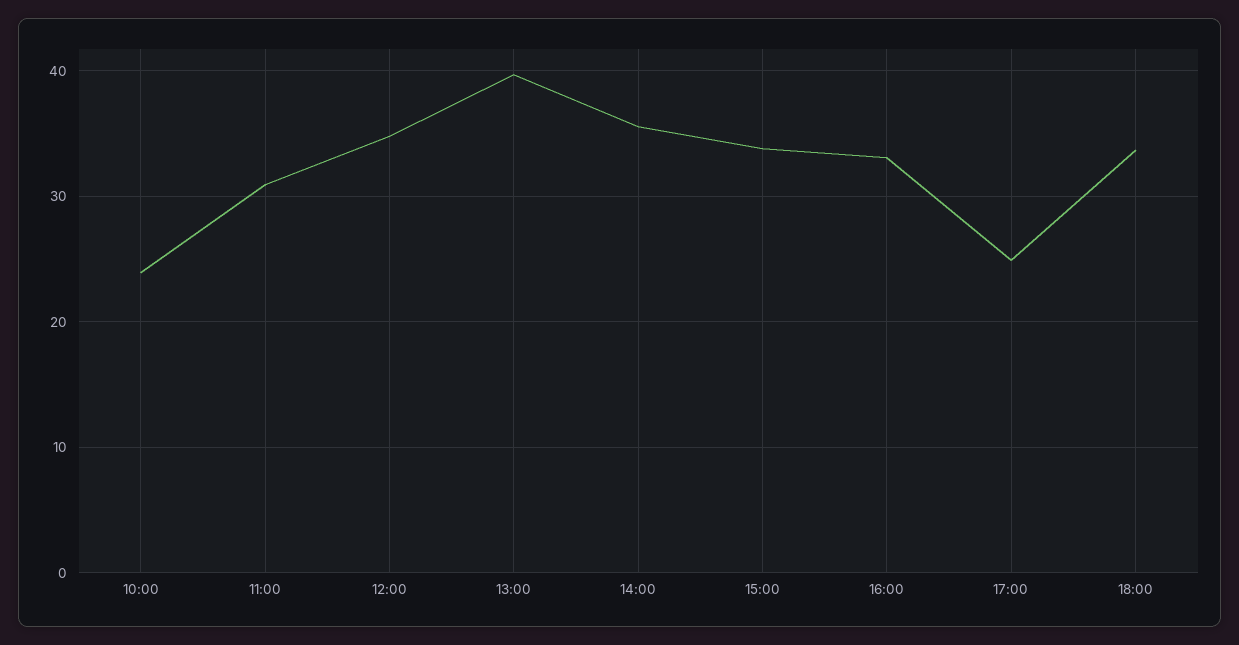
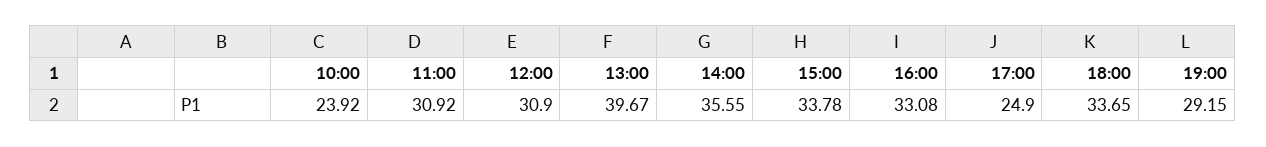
12:00: 35 -> 30.9
19:00: none -> 29.15

